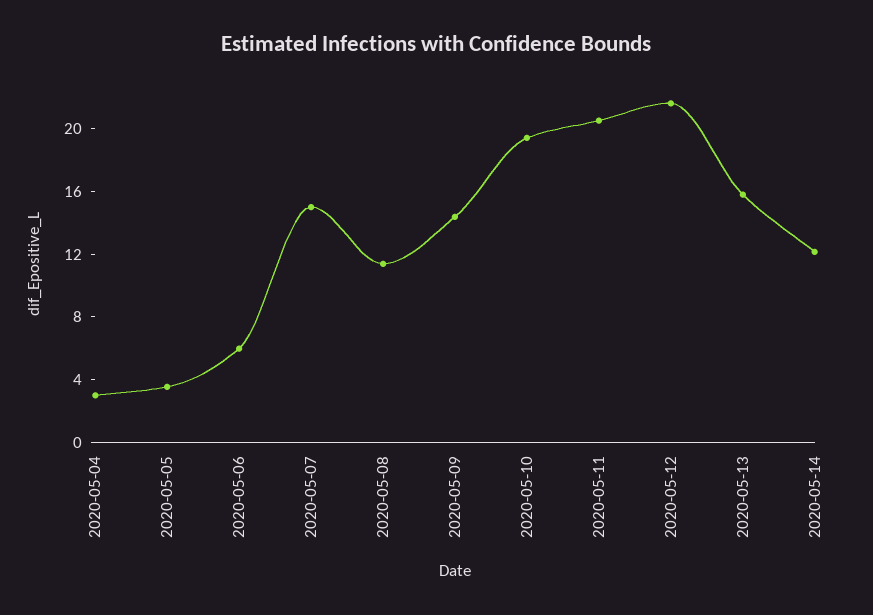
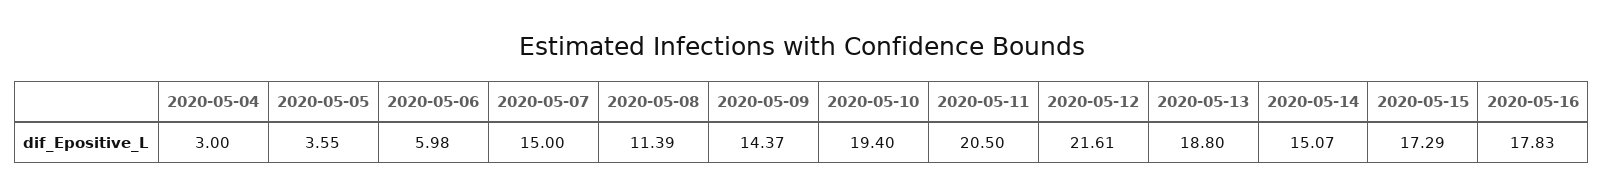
2020-05-13: 16 -> 18.8
2020-05-14: 12 -> 15.07
2020-05-15: none -> 17.29
2020-05-16: none -> 17.83

